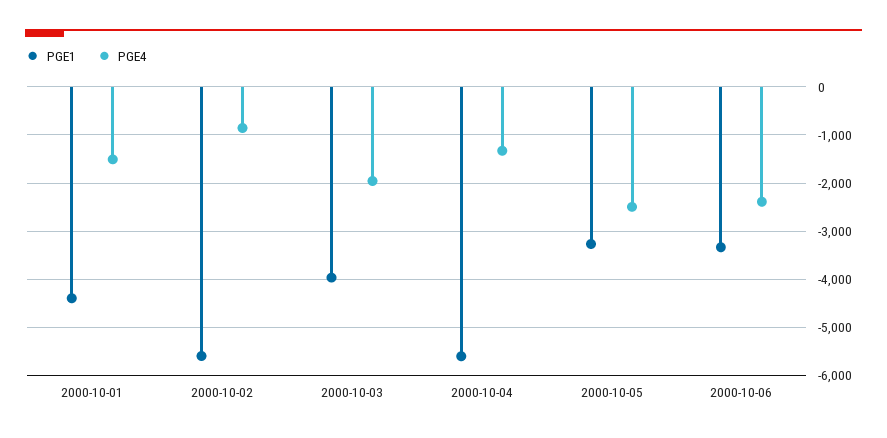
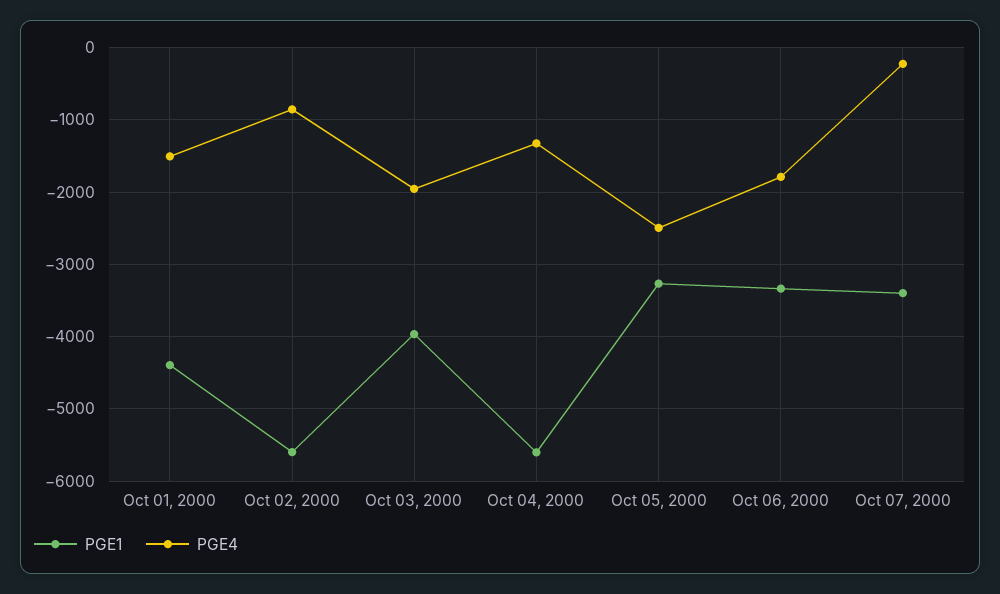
PGE4, 2000-10-06: -2400 -> -1800
PGE1, Oct 07, 2000: none -> -3400
PGE4, Oct 07, 2000: none -> -200

